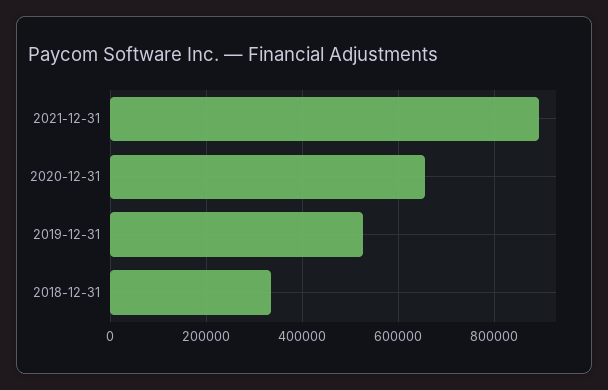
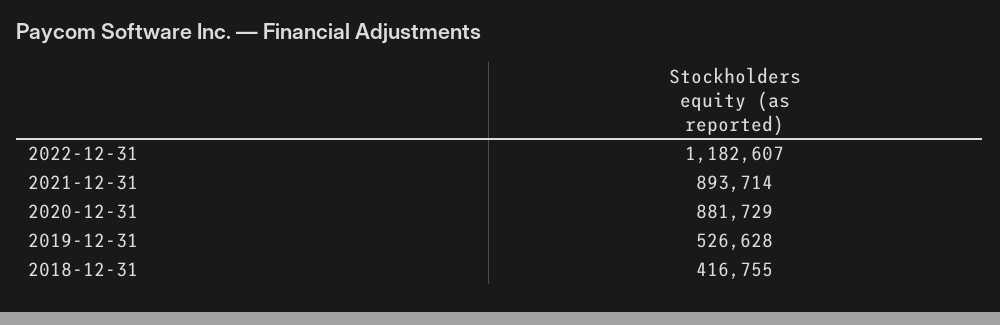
2020-12-31: 660000 -> 881729
2018-12-31: 340000 -> 416755
2022-12-31: none -> 1182607

